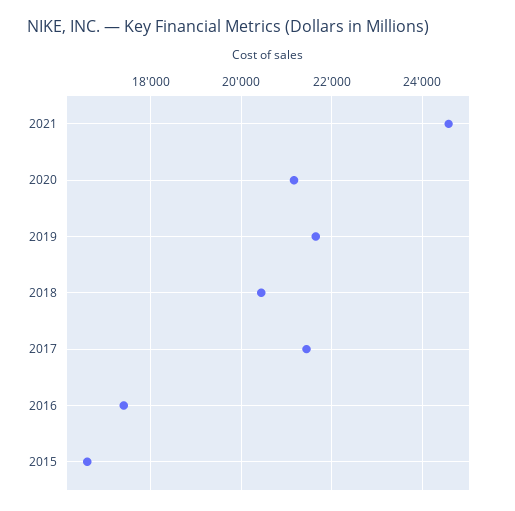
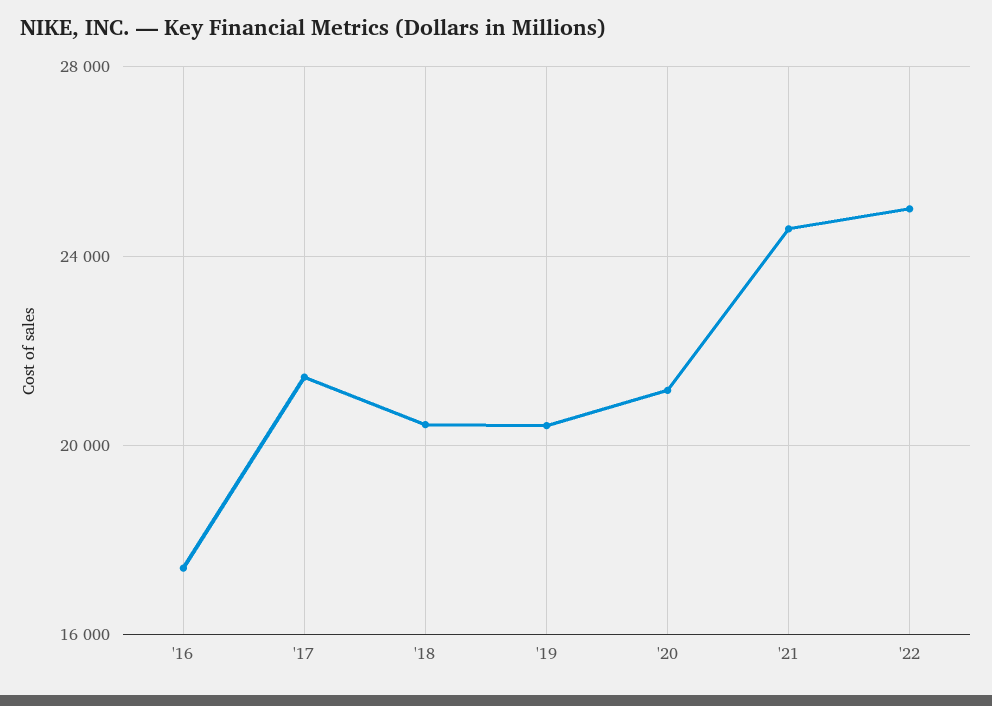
2019: 21600 -> 20500
2015: 16600 -> none
'22: none -> 25000

